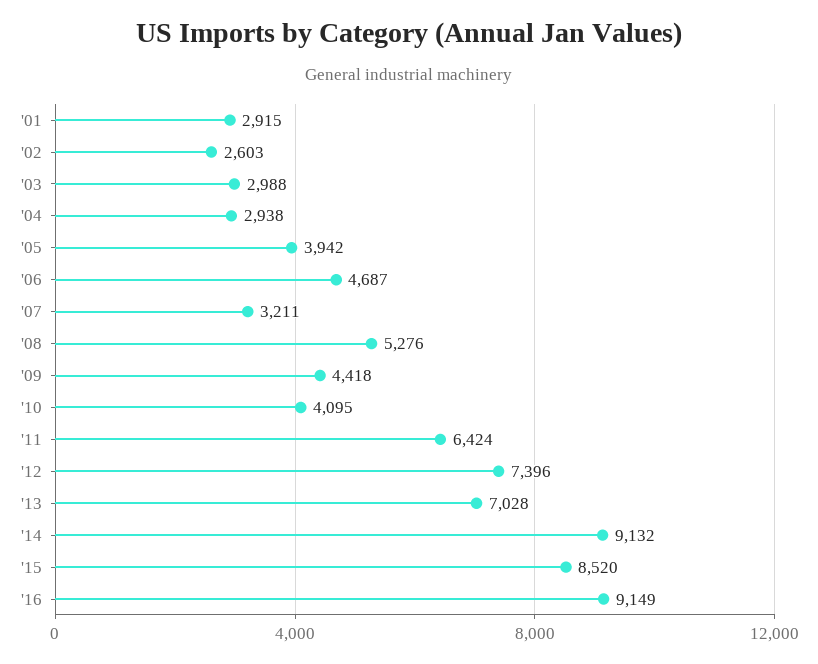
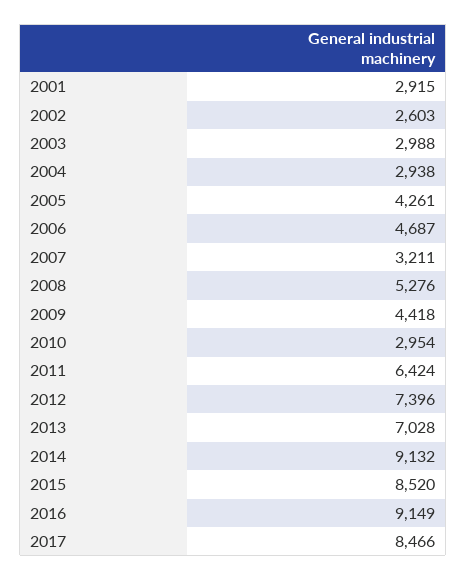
'05: 3942 -> 4261
'10: 4095 -> 2954
2017: none -> 8466

